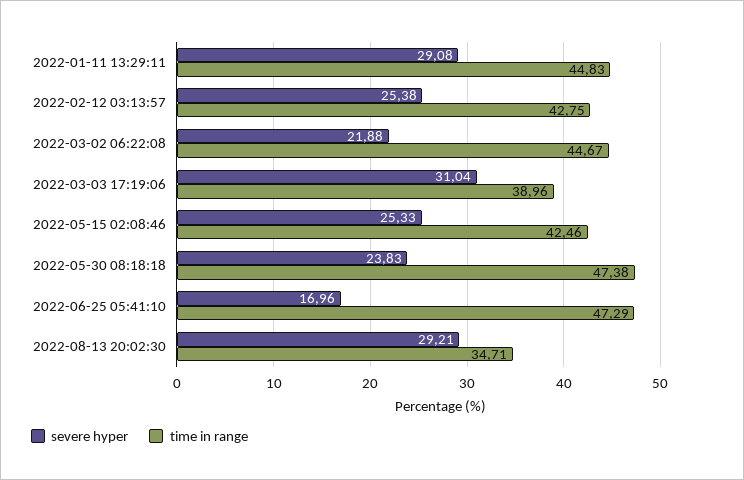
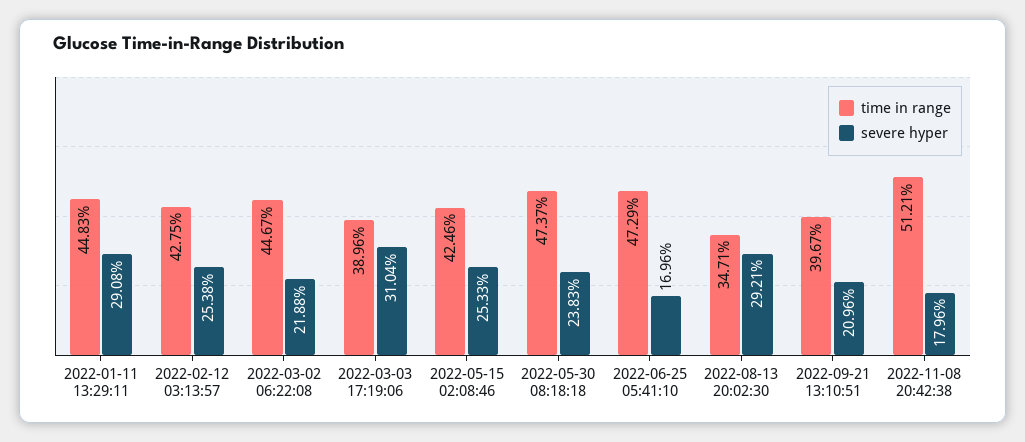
time in range, 2022-05-30 08:18:18: 47.38 -> 47.37
time in range, 2022-09-21 13:10:51: none -> 39.67
severe hyper, 2022-09-21 13:10:51: none -> 20.96
time in range, 2022-11-08 20:42:38: none -> 51.21
severe hyper, 2022-11-08 20:42:38: none -> 17.96

